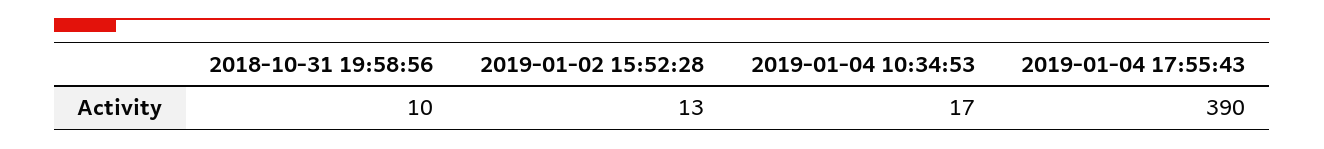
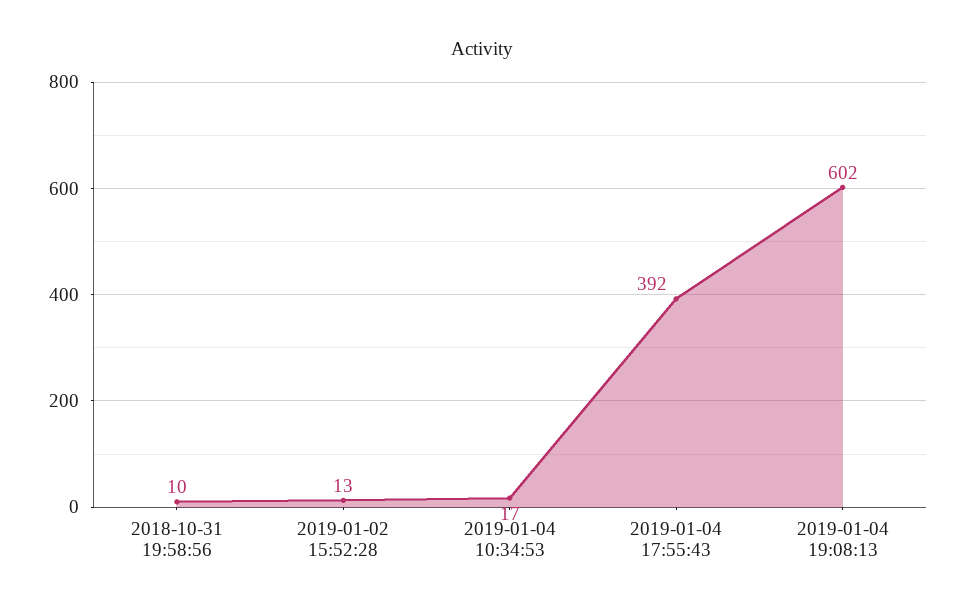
2019-01-04 17:55:43: 390 -> 392
2019-01-04 19:08:13: none -> 602

